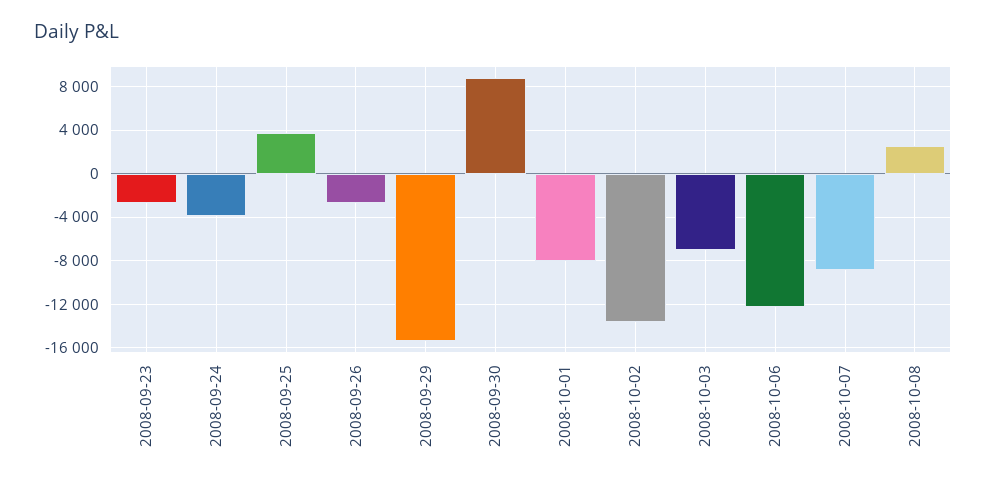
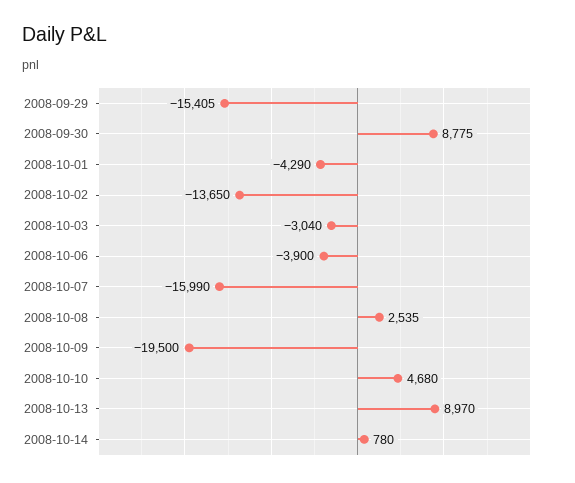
2008-09-23: -3000 -> none
2008-09-24: -4000 -> none
2008-09-25: 4000 -> none
2008-09-26: -3000 -> none
2008-10-01: -8000 -> -4290
2008-10-03: -7000 -> -3040
2008-10-06: -12000 -> -3900
2008-10-07: -9000 -> -15990
2008-10-09: none -> -19500
2008-10-10: none -> 4680
2008-10-13: none -> 8970
2008-10-14: none -> 780

